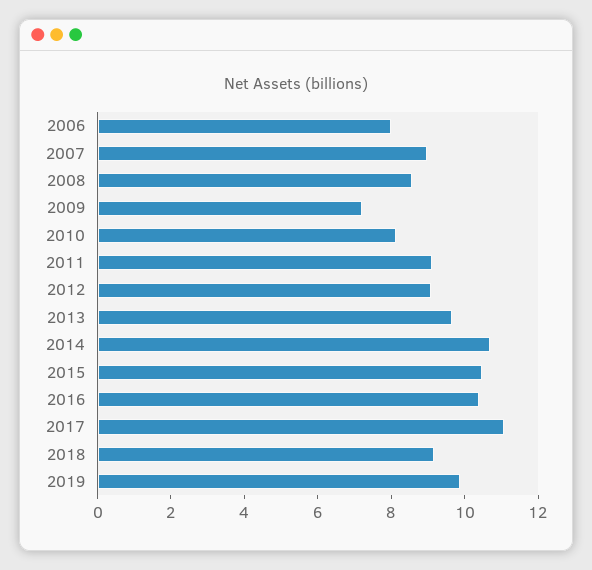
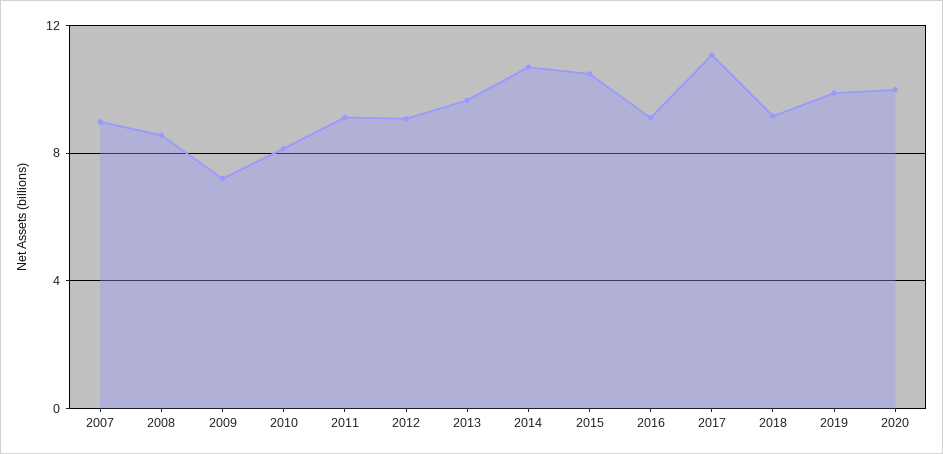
2006: 8 -> none
2016: 10.5 -> 9
2020: none -> 10

